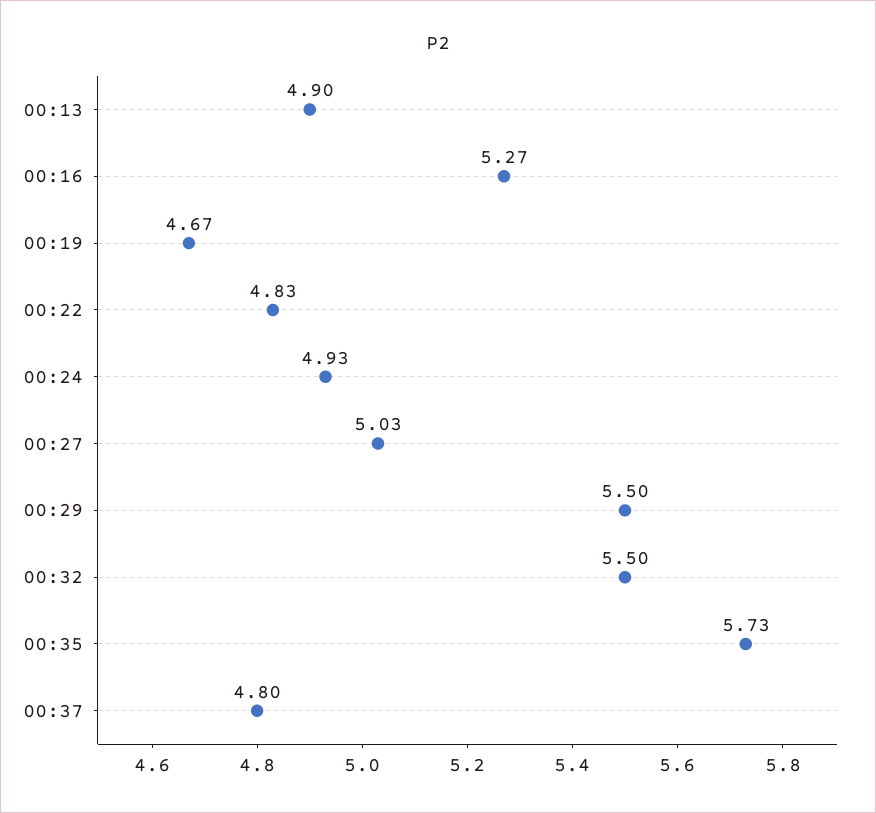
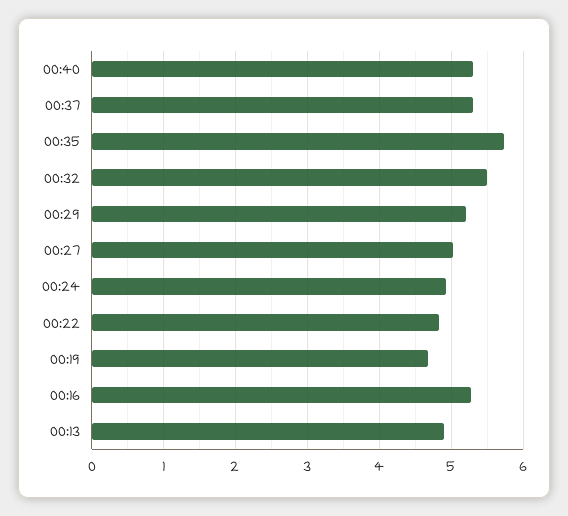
00:29: 5.5 -> 5.2
00:37: 4.8 -> 5.3
00:40: none -> 5.3

